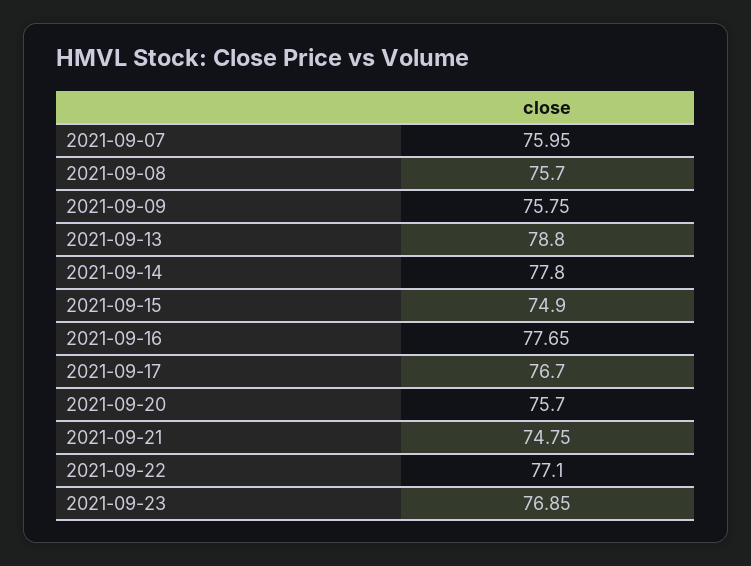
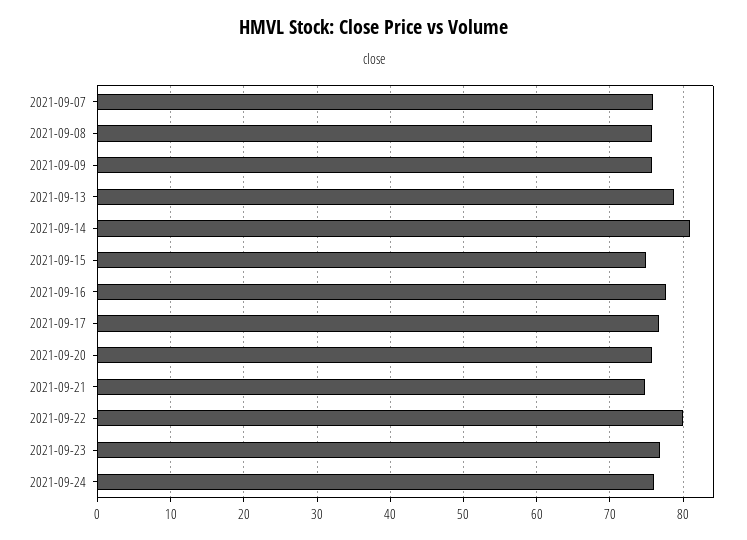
2021-09-14: 77.8 -> 81
2021-09-22: 77.1 -> 80
2021-09-24: none -> 76

